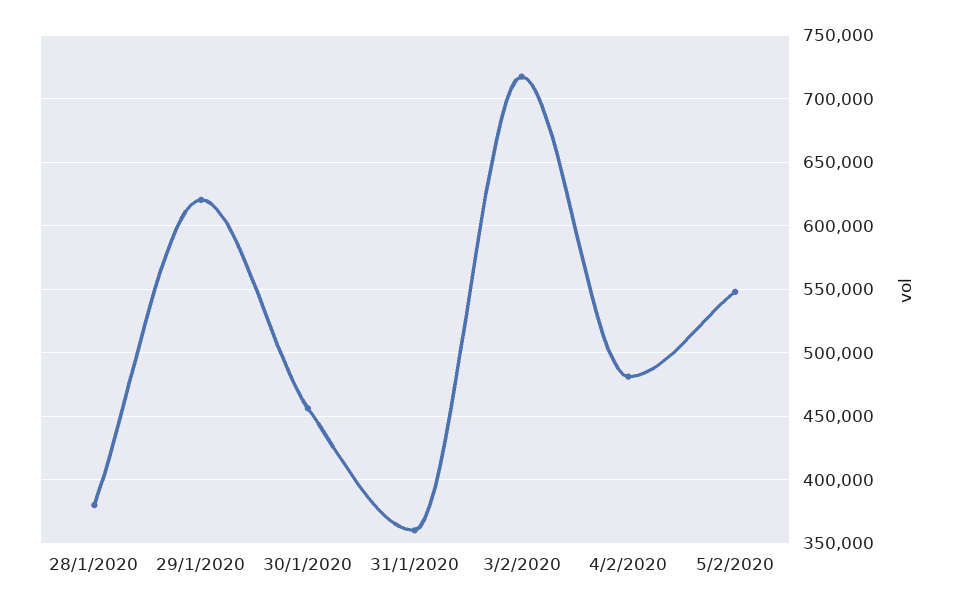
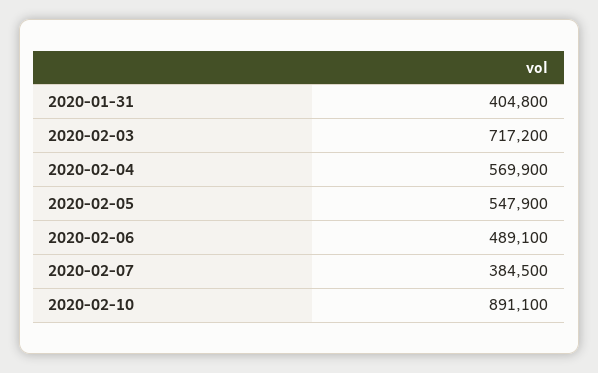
28/1/2020: 380000 -> none
29/1/2020: 620000 -> none
30/1/2020: 455000 -> none
31/1/2020: 360000 -> 404800
4/2/2020: 480000 -> 569900
2020-02-06: none -> 489100
2020-02-07: none -> 384500
2020-02-10: none -> 891100

